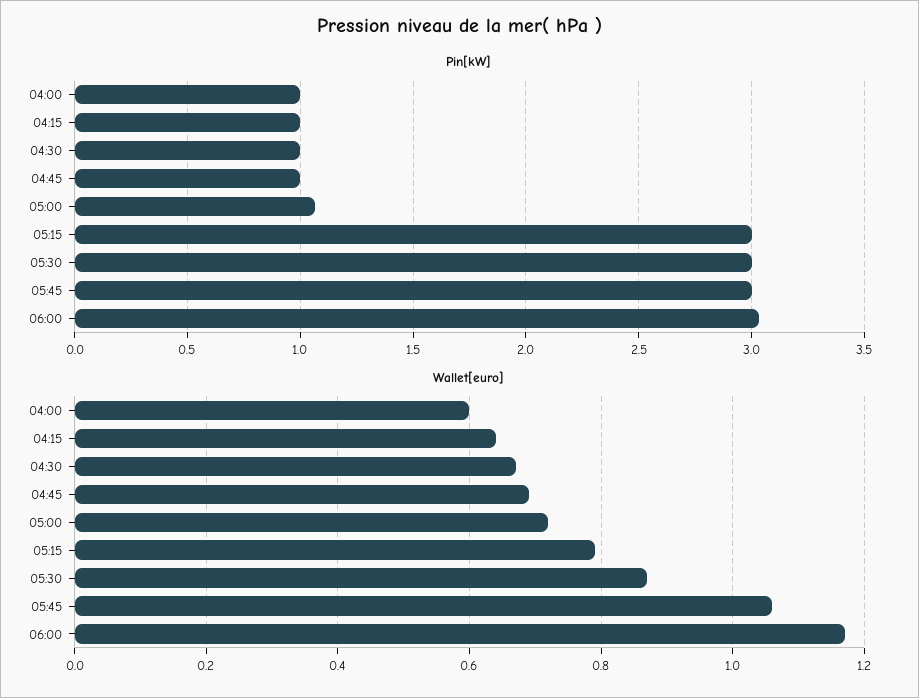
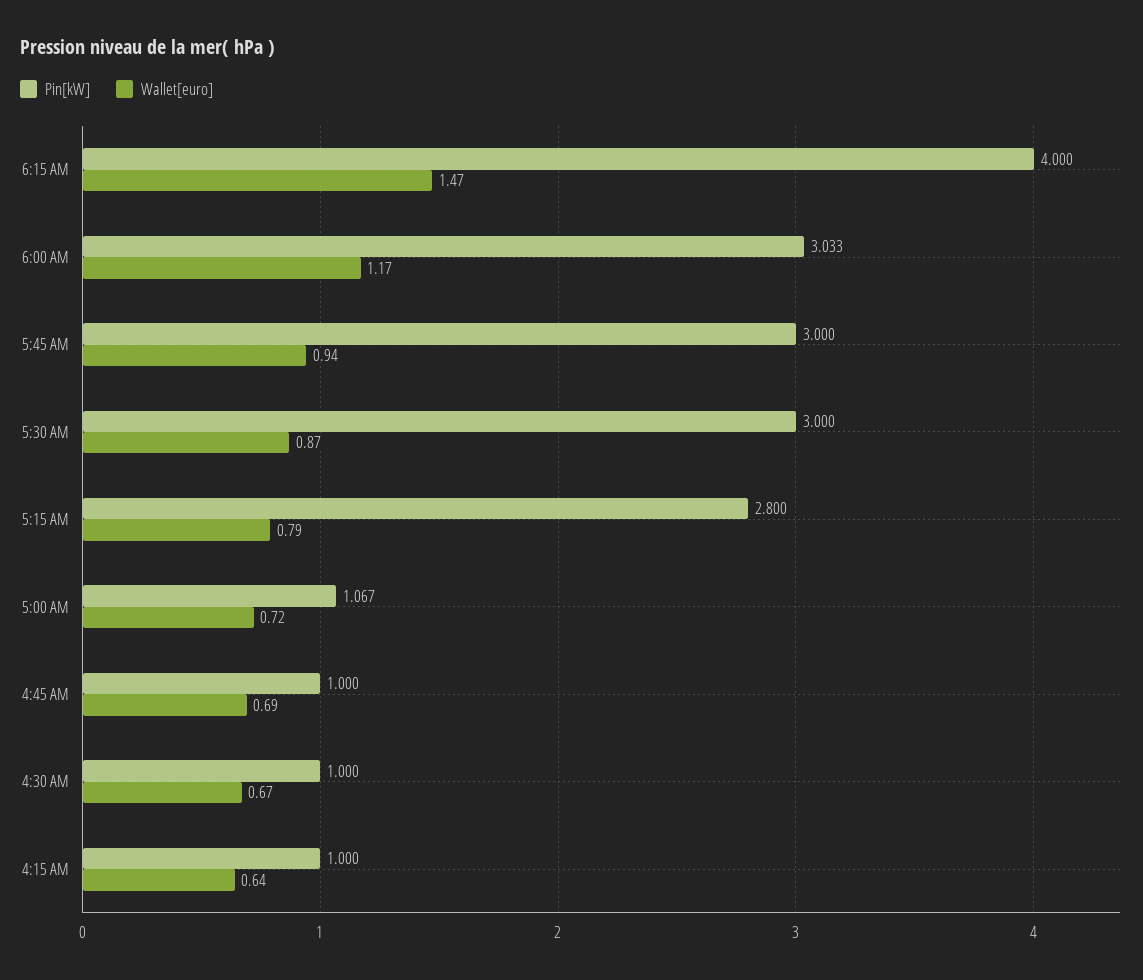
Pin[kW], 04:00: 1 -> none
Pin[kW], 05:15: 3 -> 2.8
Wallet[euro], 04:00: 0.6 -> none
Wallet[euro], 05:45: 1.05 -> 0.94
Pin[kW], 6:15 AM: none -> 4
Wallet[euro], 6:15 AM: none -> 1.47

